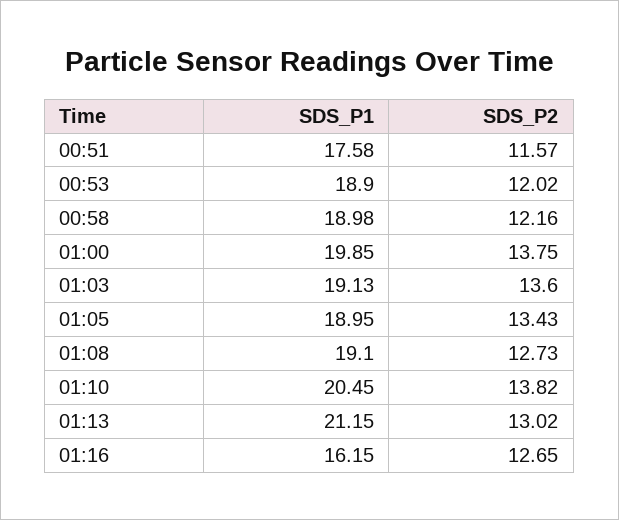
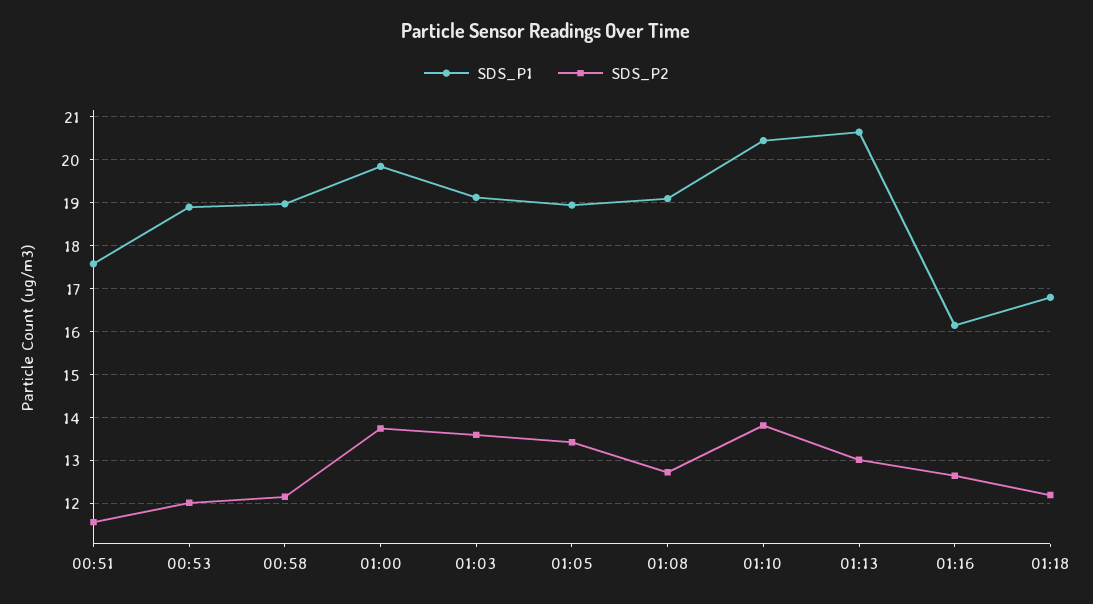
SDS_P1, 01:13: 21.15 -> 20.6
SDS_P1, 01:18: none -> 16.8
SDS_P2, 01:18: none -> 12.2

